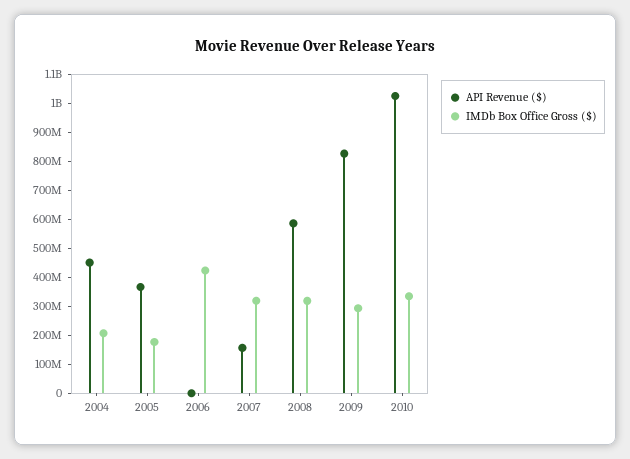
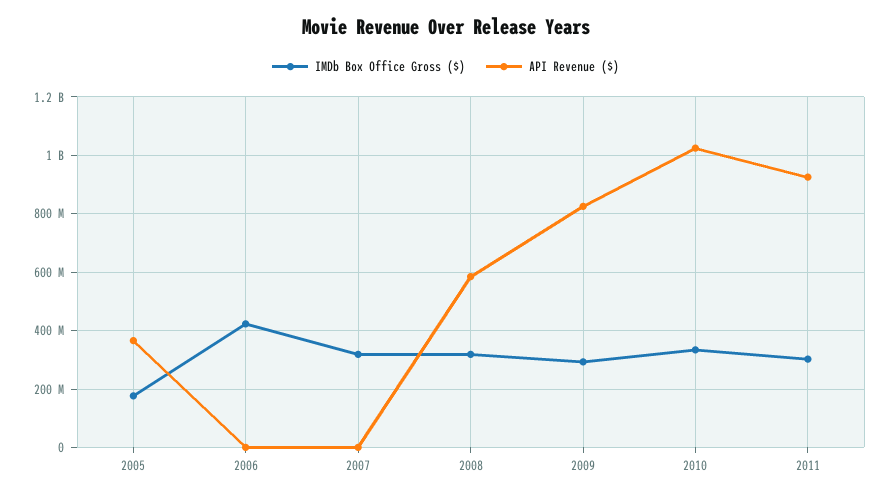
API Revenue ($), 2004: 450000000 -> none
IMDb Box Office Gross ($), 2004: 200000000 -> none
API Revenue ($), 2007: 150000000 -> 0
IMDb Box Office Gross ($), 2011: none -> 300000000
API Revenue ($), 2011: none -> 925000000

